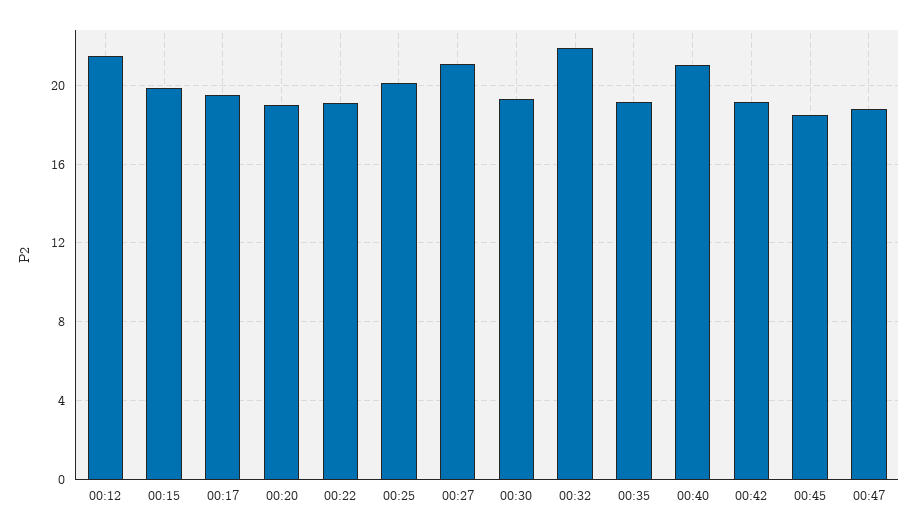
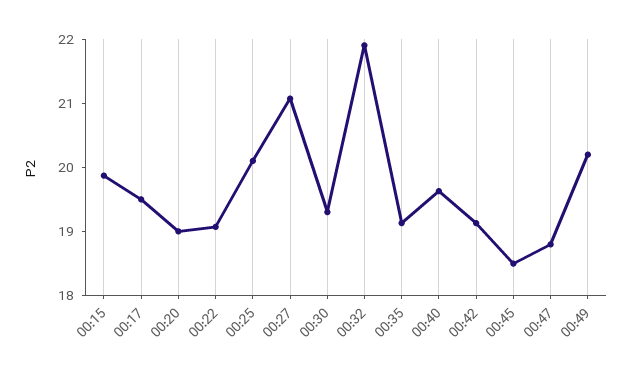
00:12: 21.5 -> none
00:40: 21 -> 19.6
00:49: none -> 20.2

